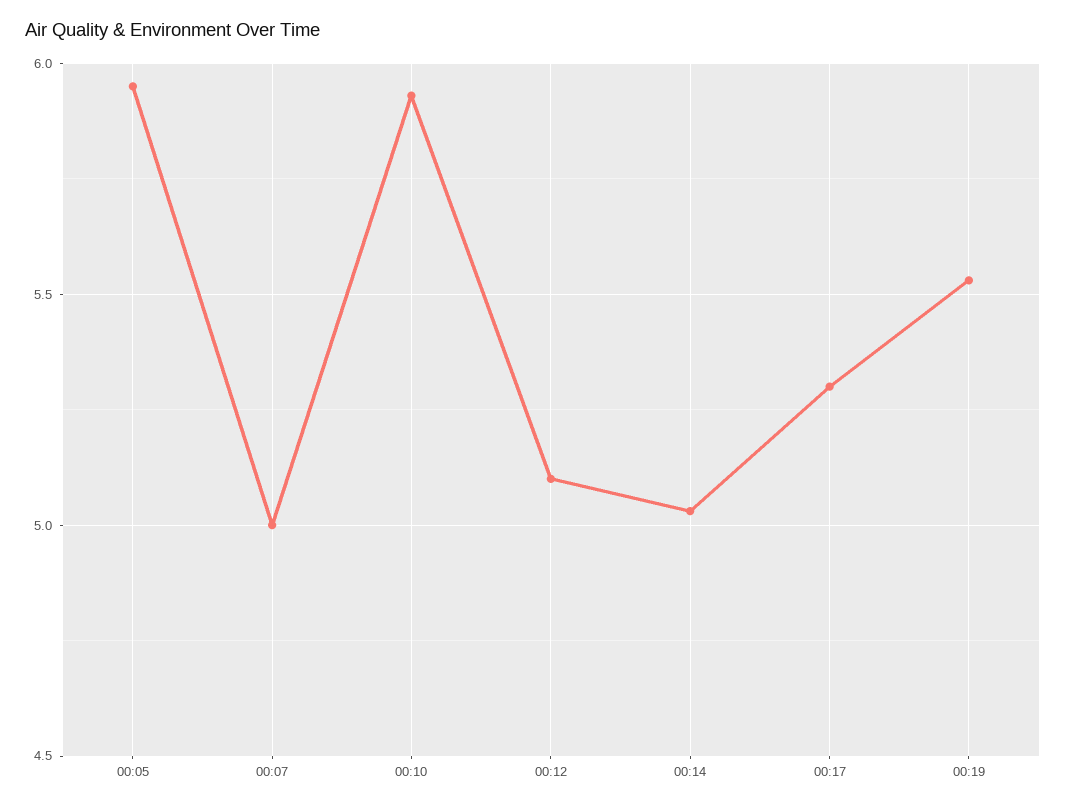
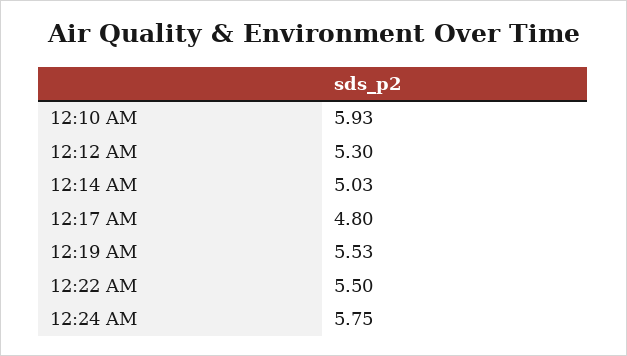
00:05: 5.95 -> none
00:07: 5 -> none
00:12: 5.1 -> 5.3
00:17: 5.3 -> 4.8
12:22 AM: none -> 5.5
12:24 AM: none -> 5.75

